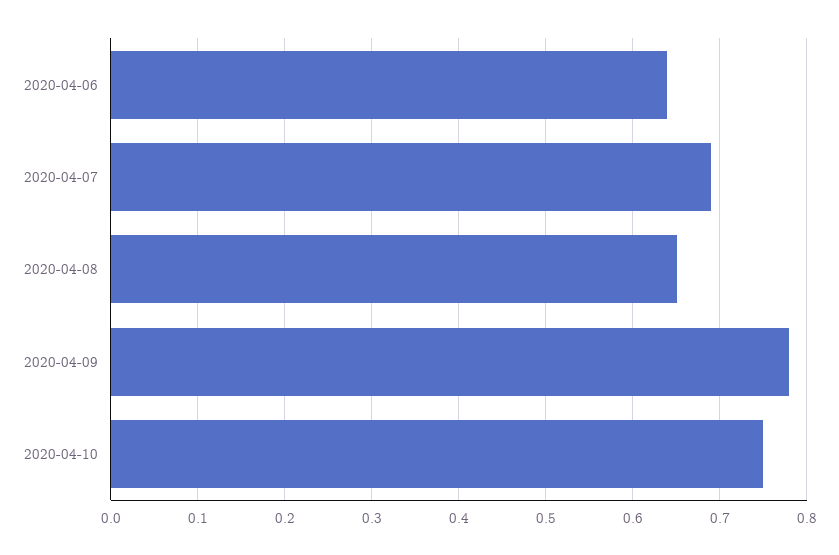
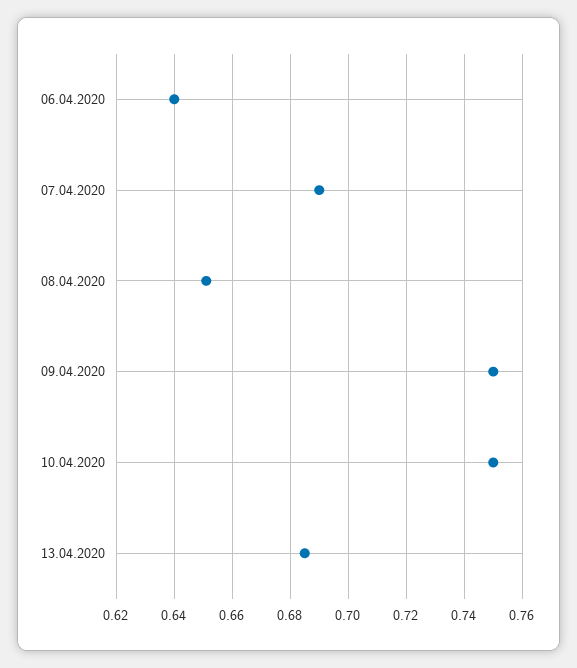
2020-04-09: 0.78 -> 0.75
13.04.2020: none -> 0.685

